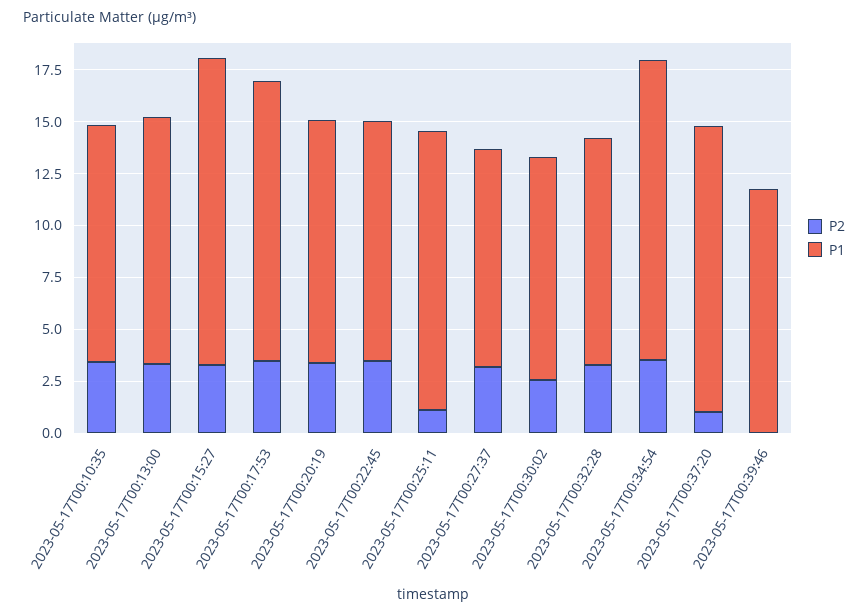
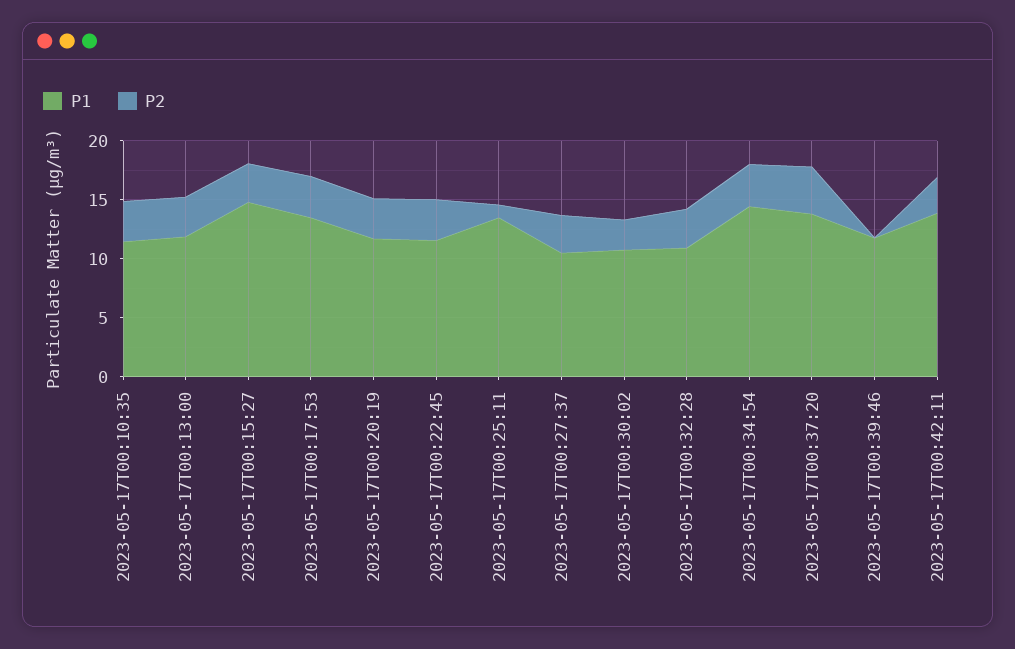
P2, 2023-05-17T00:37:20: 1 -> 4
P1, 2023-05-17T00:42:11: none -> 14
P2, 2023-05-17T00:42:11: none -> 3

